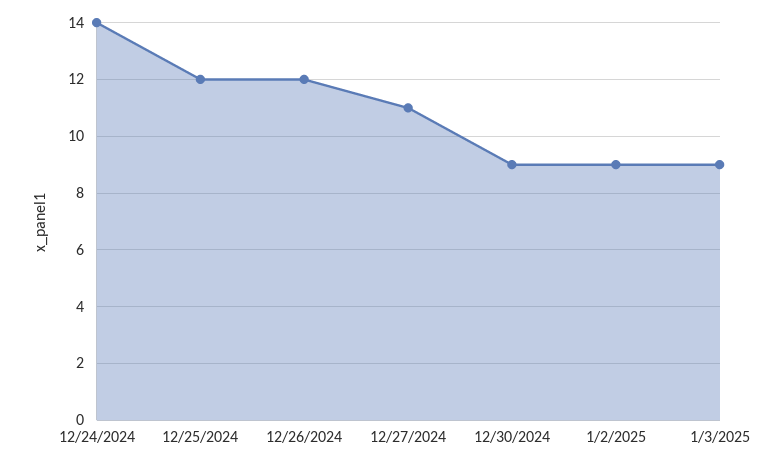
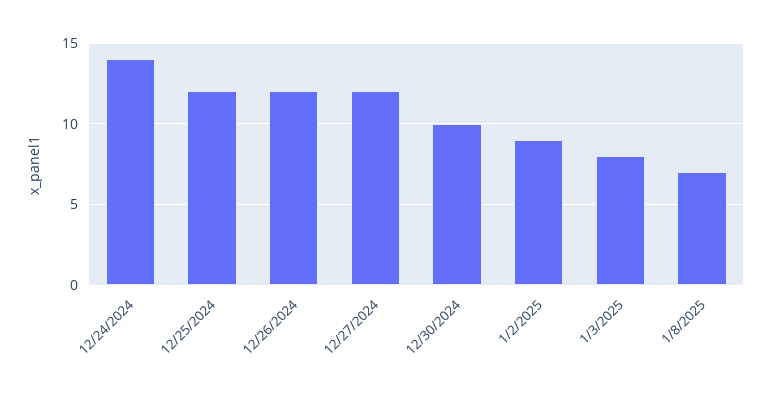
12/27/2024: 11 -> 12
12/30/2024: 9 -> 10
1/3/2025: 9 -> 8
1/8/2025: none -> 7

